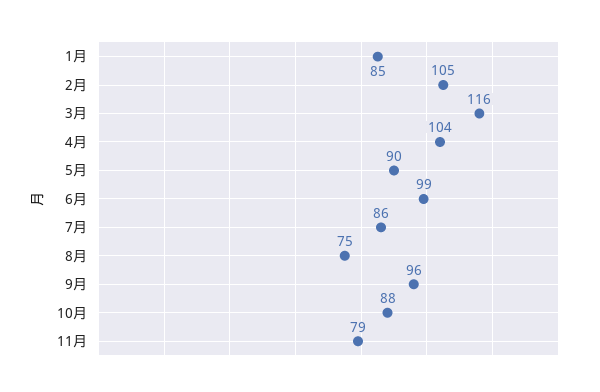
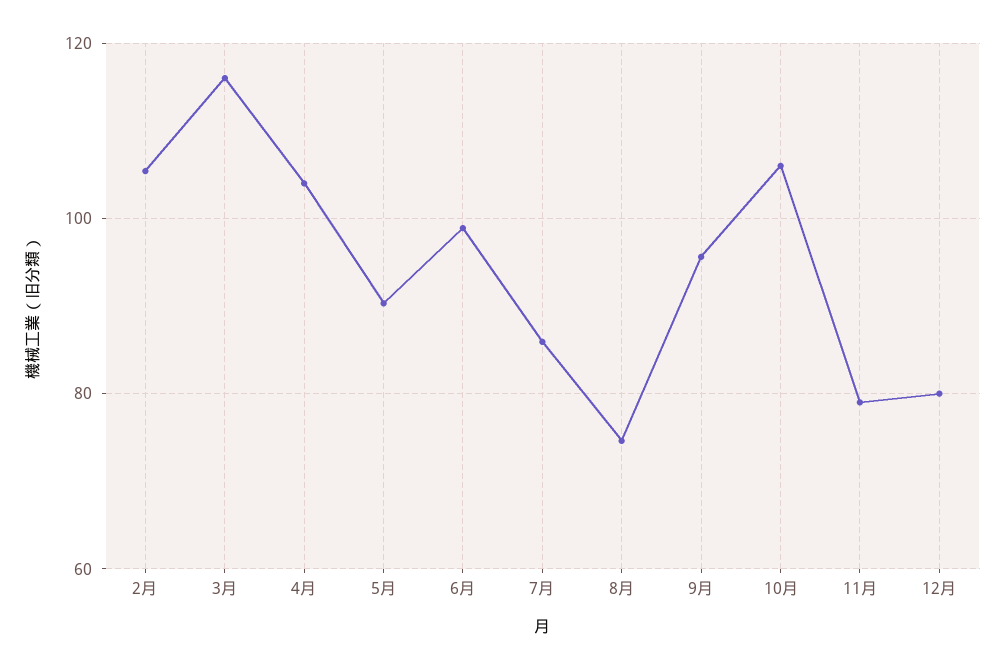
1月: 85 -> none
10月: 88 -> 106
12月: none -> 80

